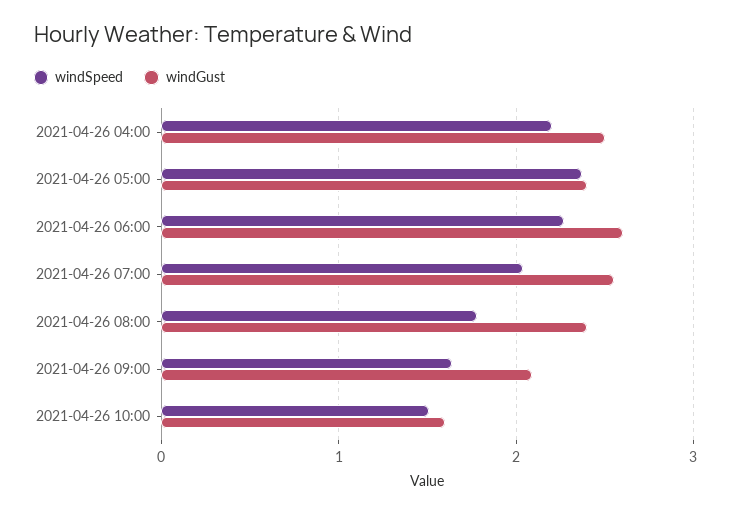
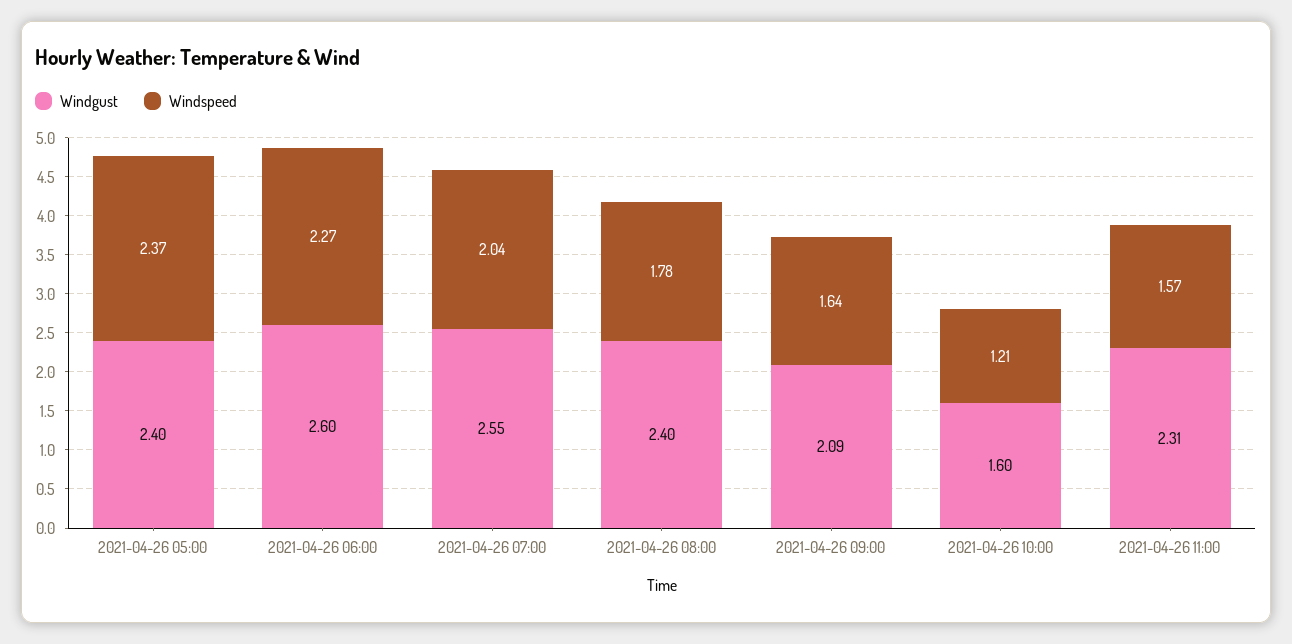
windSpeed, 2021-04-26 04:00: 2.2 -> none
windGust, 2021-04-26 04:00: 2.5 -> none
windSpeed, 2021-04-26 10:00: 1.5 -> 1.21
windGust, 2021-04-26 11:00: none -> 2.31
windSpeed, 2021-04-26 11:00: none -> 1.57

